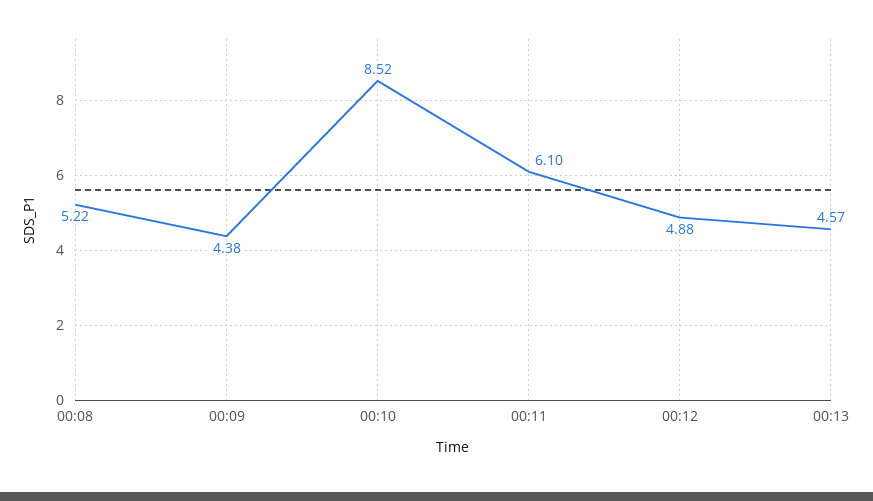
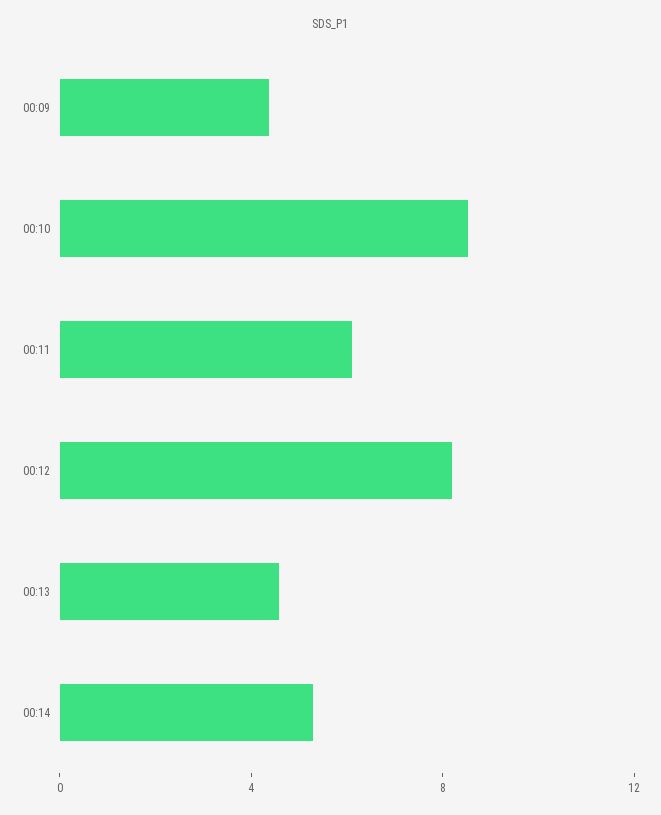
00:08: 5.22 -> none
00:12: 4.88 -> 8
00:14: none -> 5

